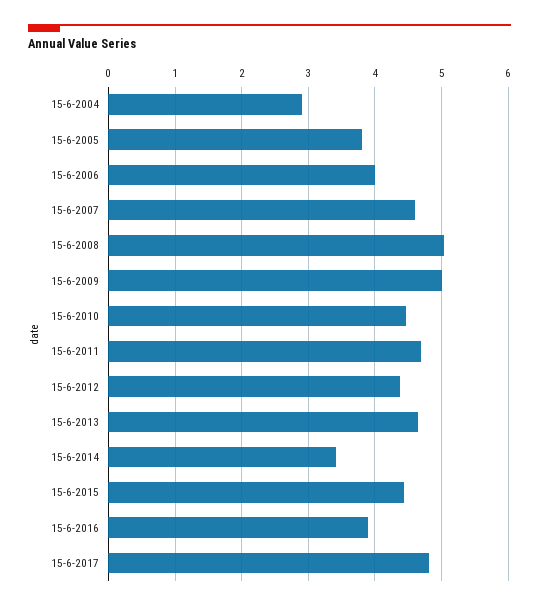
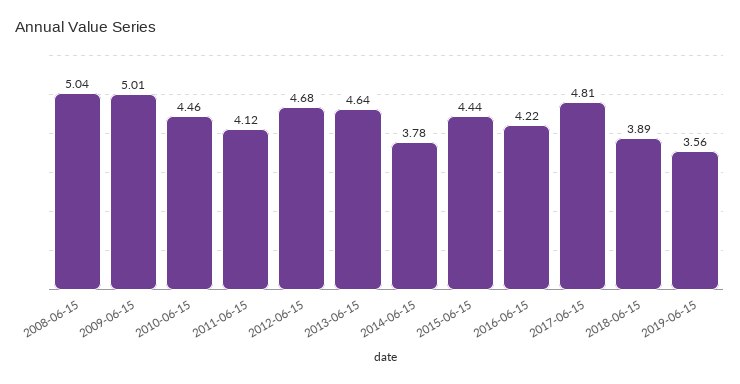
15-6-2004: 2.9 -> none
15-6-2005: 3.8 -> none
15-6-2006: 4 -> none
15-6-2007: 4.6 -> none
15-6-2011: 4.7 -> 4.12
15-6-2012: 4.4 -> 4.68
15-6-2014: 3.4 -> 3.78
15-6-2016: 3.9 -> 4.22
2018-06-15: none -> 3.89
2019-06-15: none -> 3.56

